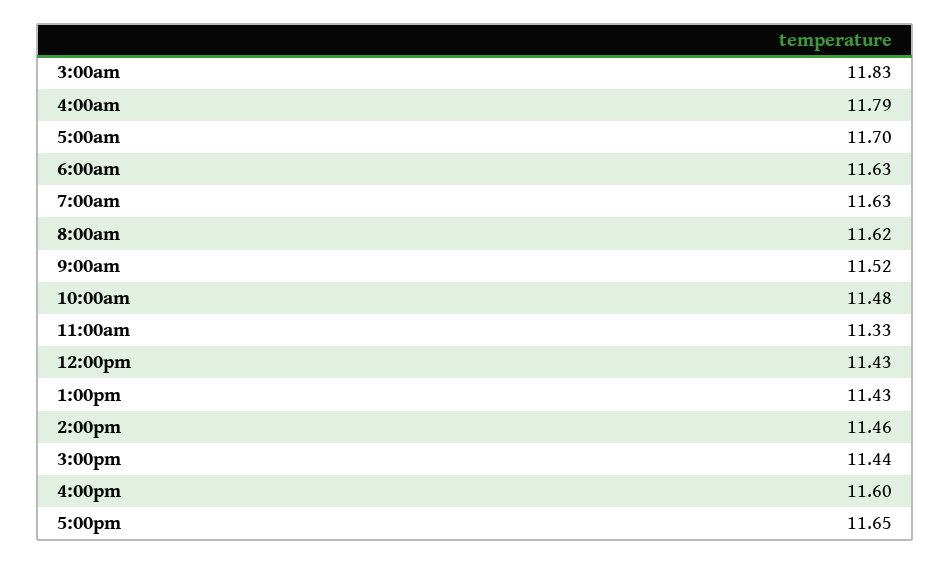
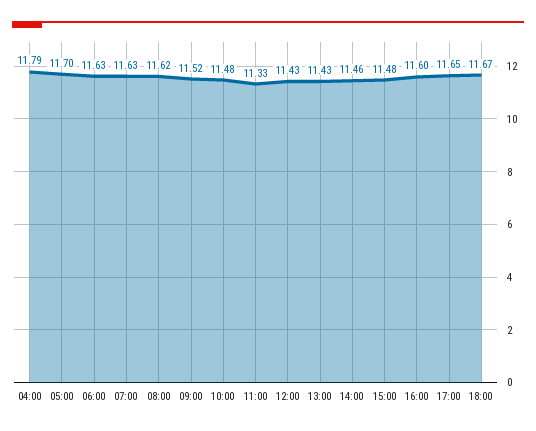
3:00am: 11.83 -> none
3:00pm: 11.44 -> 11.48
18:00: none -> 11.67

